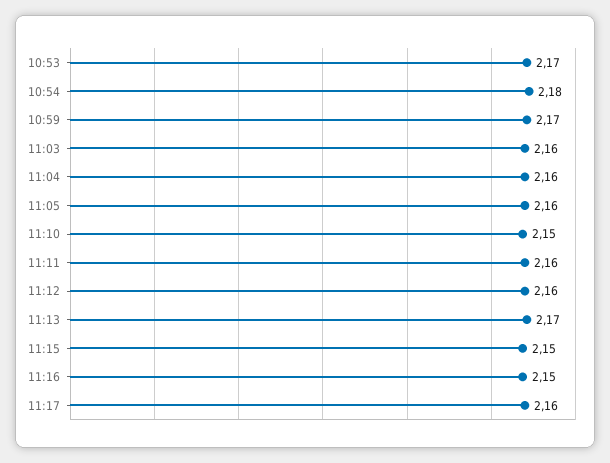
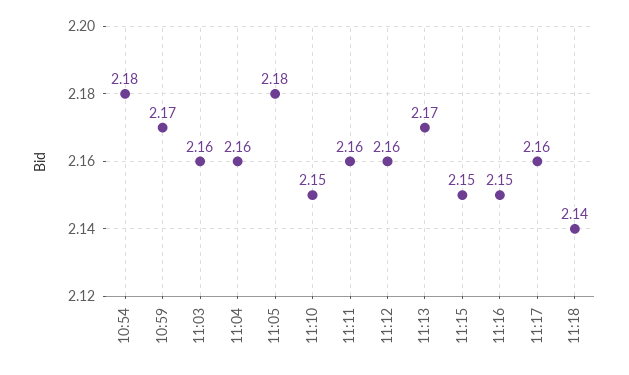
10:53: 2.17 -> none
11:05: 2.16 -> 2.18
11:18: none -> 2.14

